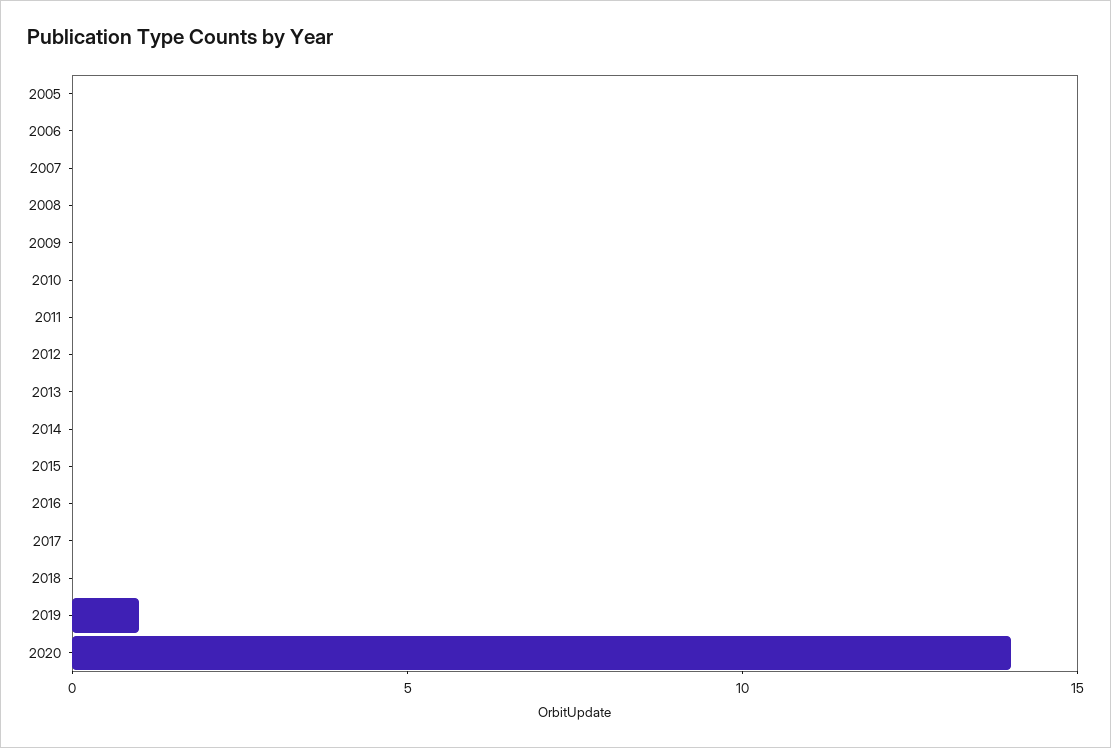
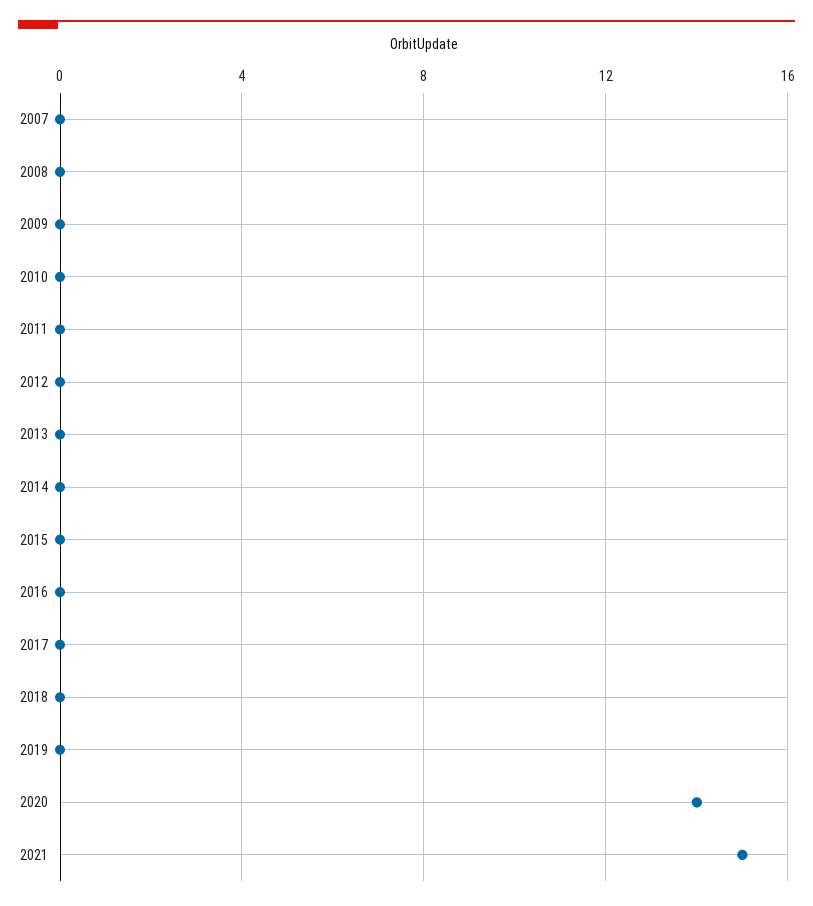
2005: 0 -> none
2006: 0 -> none
2019: 1 -> 0
2021: none -> 15

